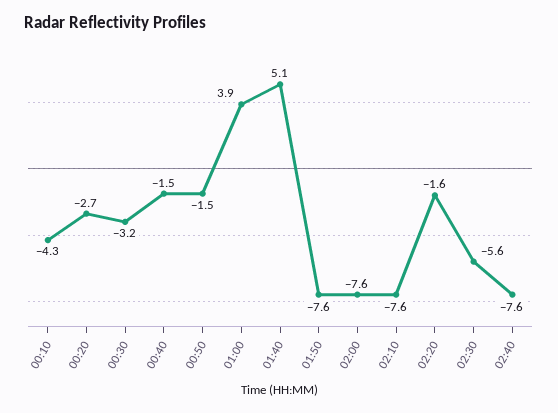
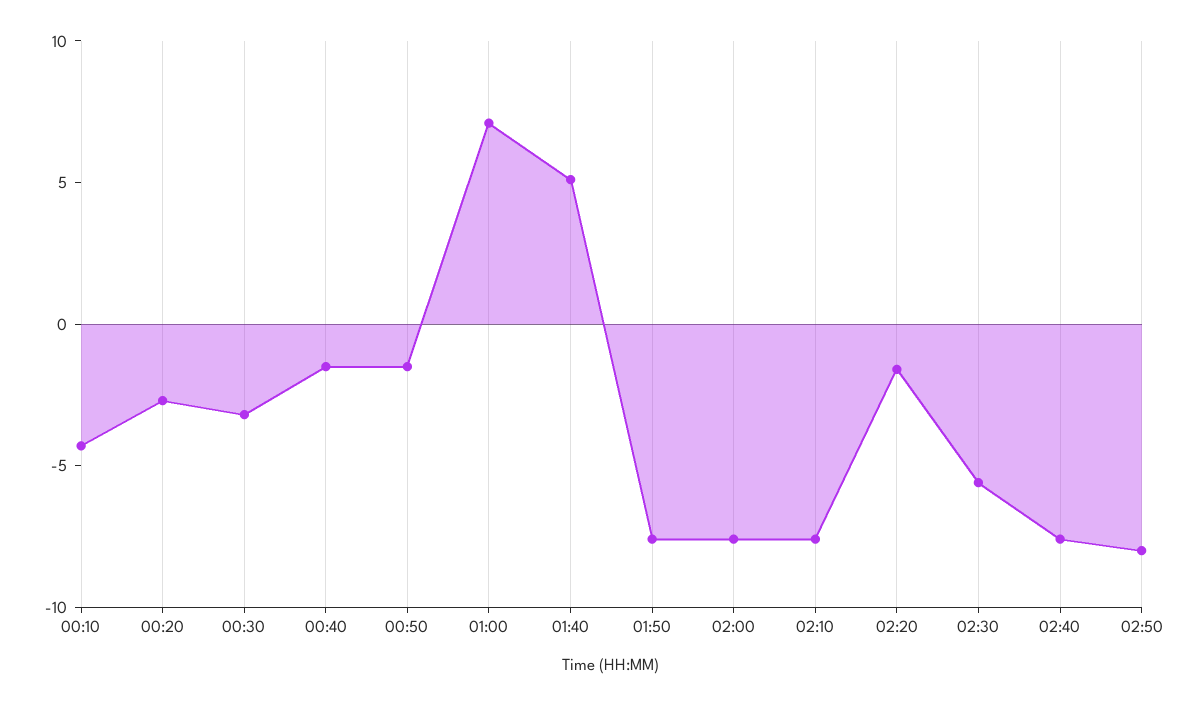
01:00: 3.9 -> 7
02:50: none -> -8

